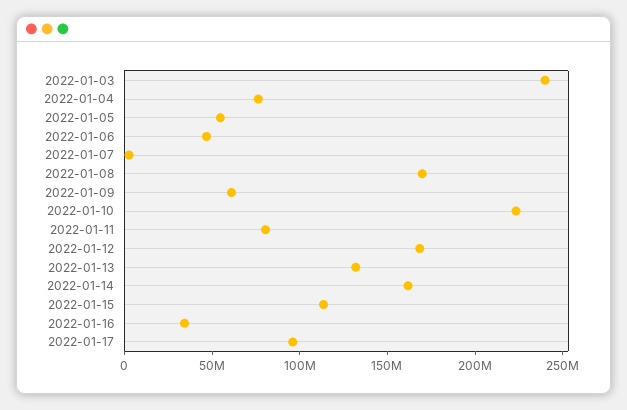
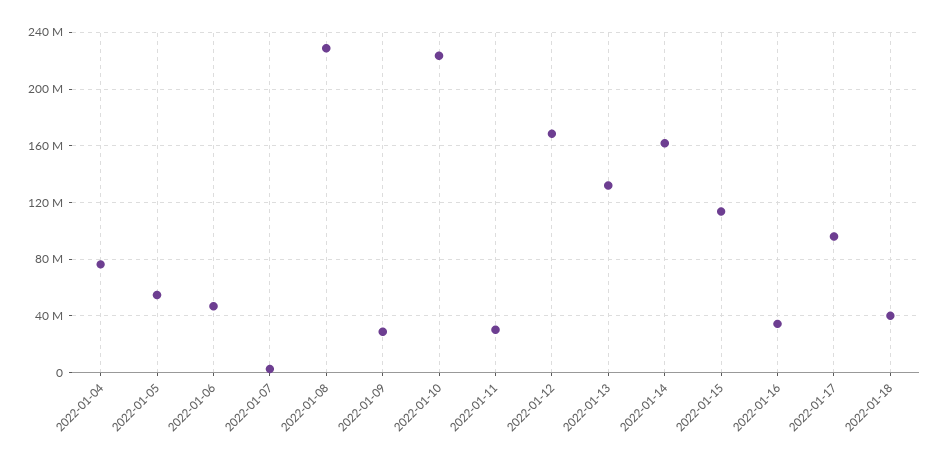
2022-01-03: 240000000 -> none
2022-01-08: 170000000 -> 230000000
2022-01-09: 60000000 -> 30000000
2022-01-11: 80000000 -> 30000000
2022-01-18: none -> 40000000

